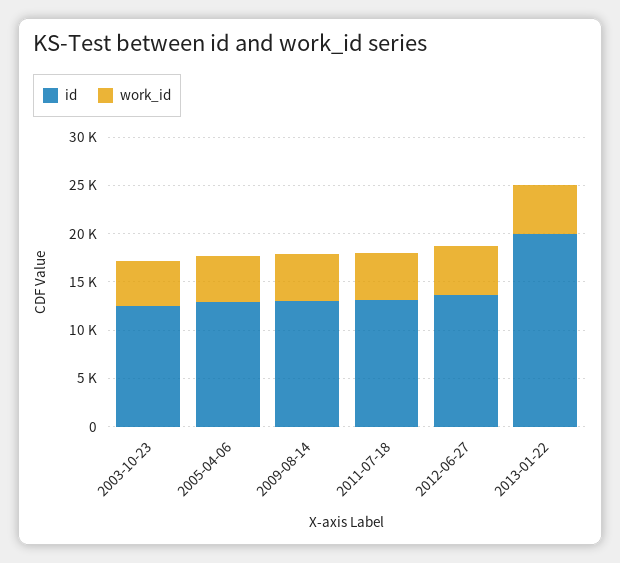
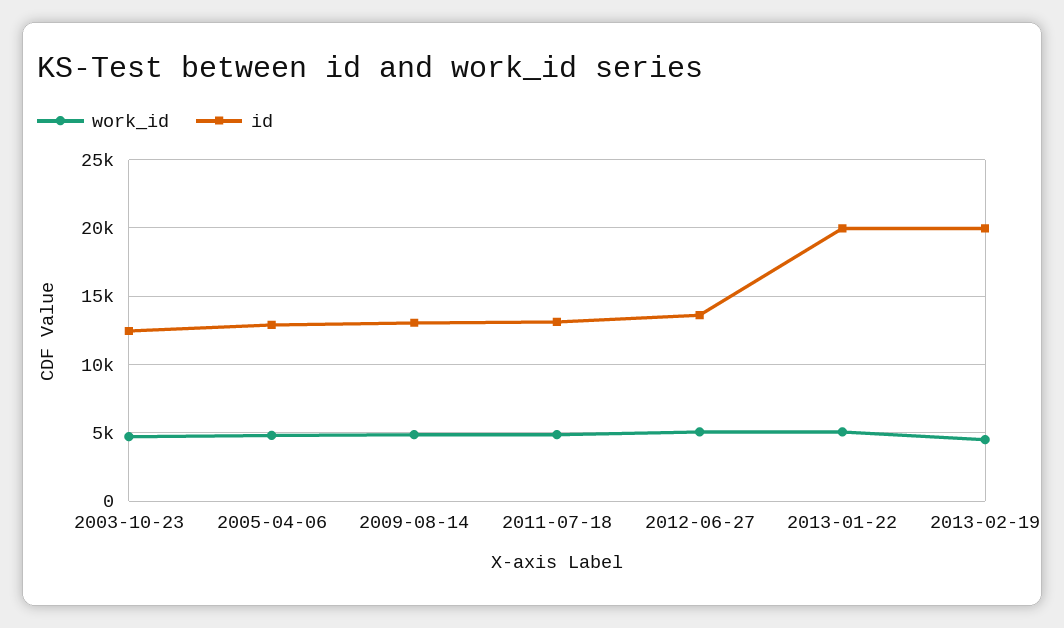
work_id, 2013-02-19: none -> 4500
id, 2013-02-19: none -> 20000

